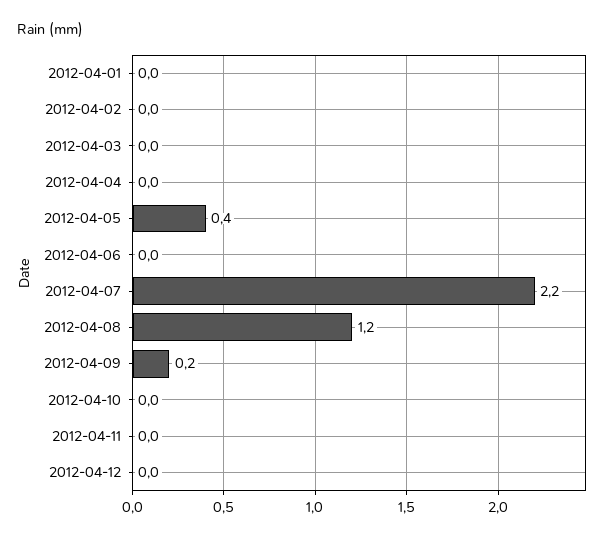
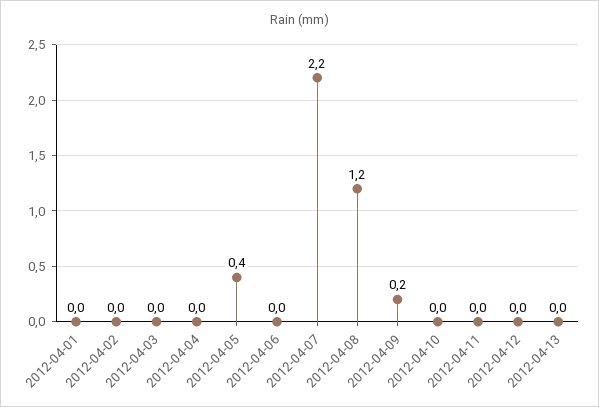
2012-04-13: none -> 0

